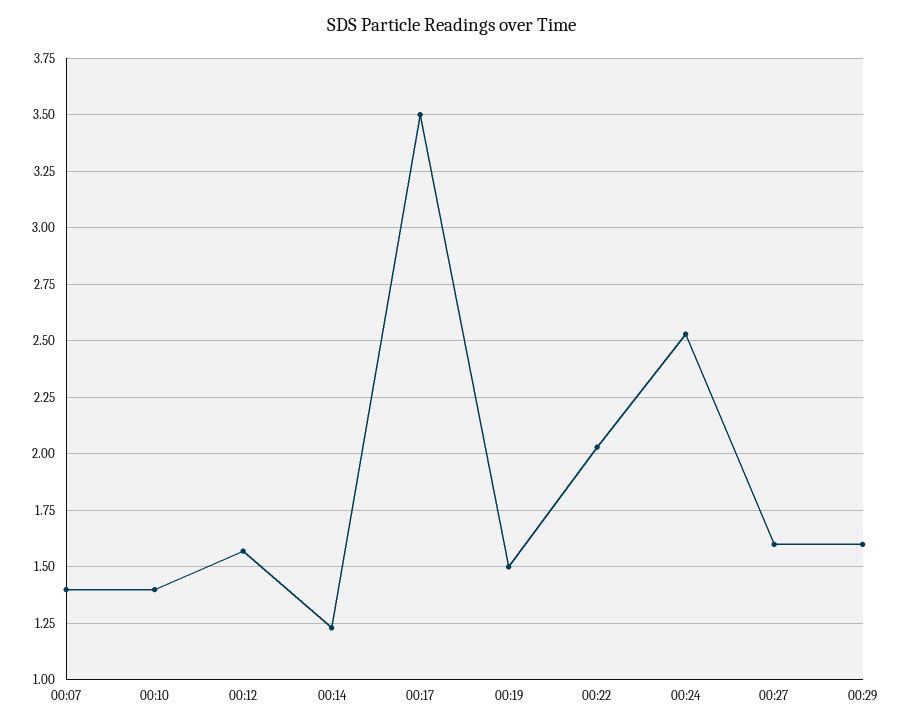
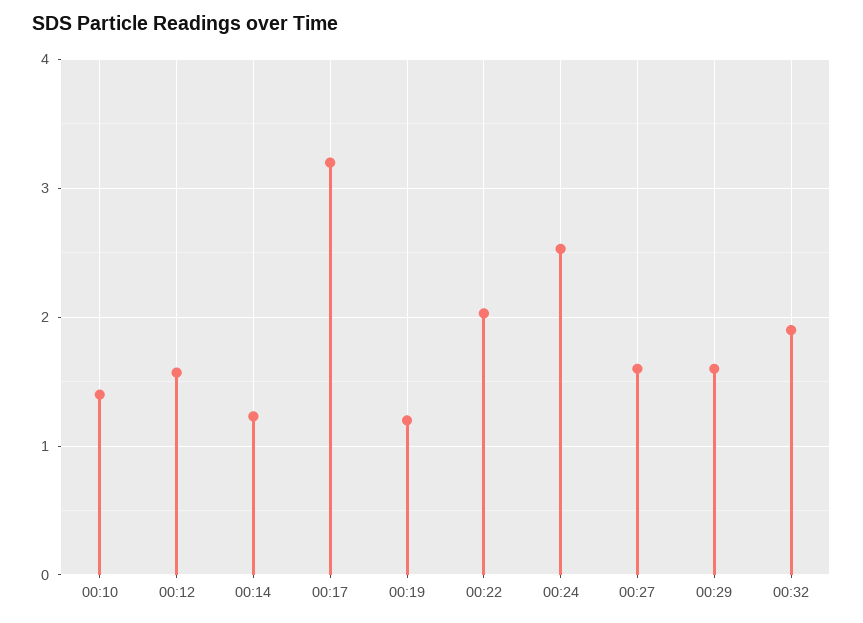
00:07: 1.4 -> none
00:17: 3.5 -> 3.2
00:19: 1.5 -> 1.2
00:32: none -> 1.9

